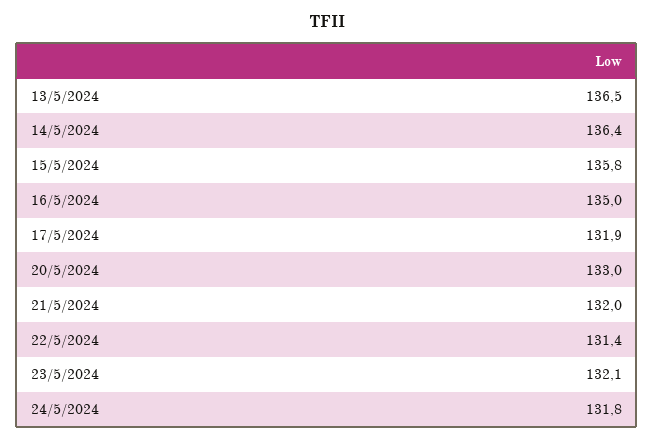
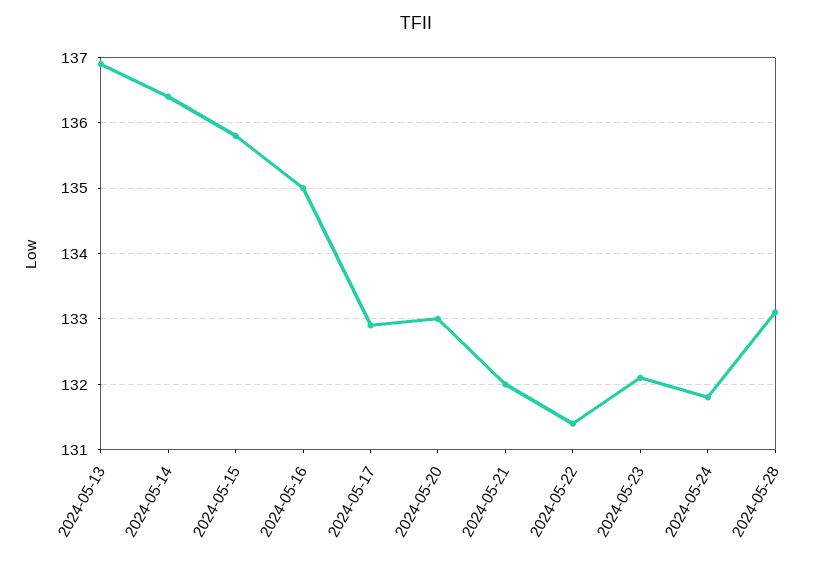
13/5/2024: 136.5 -> 136.9
17/5/2024: 131.9 -> 132.9
2024-05-28: none -> 133.1

